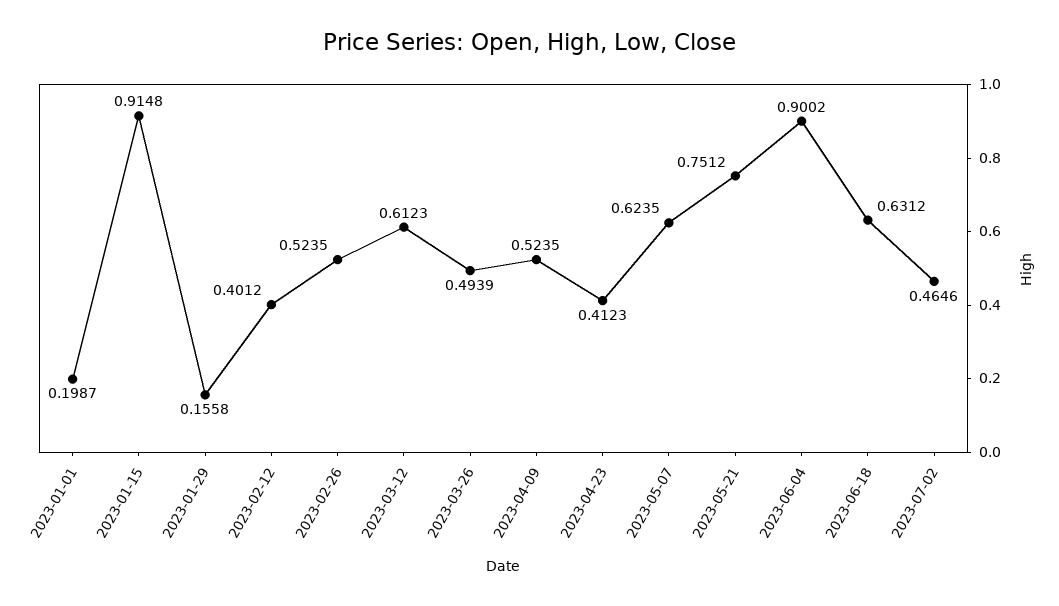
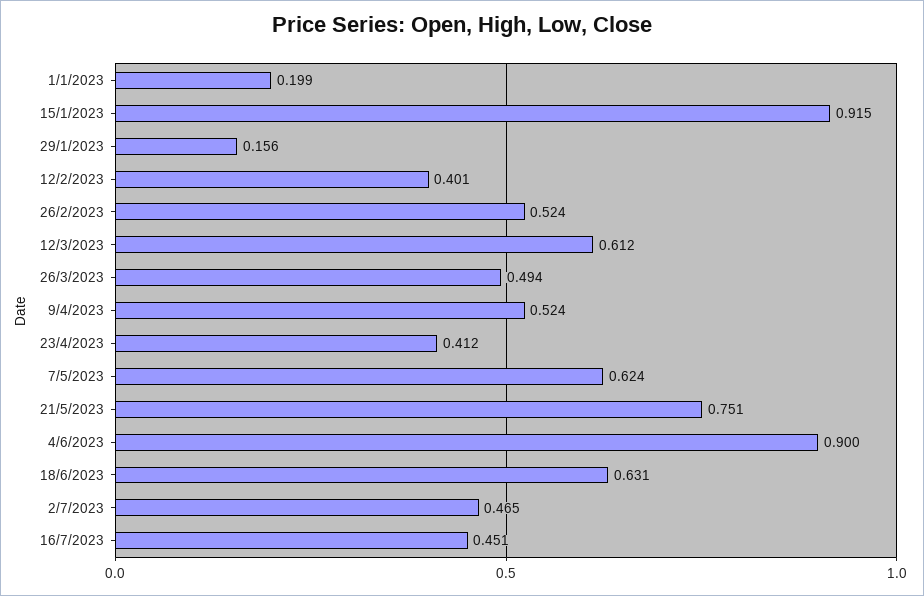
16/7/2023: none -> 0.451

